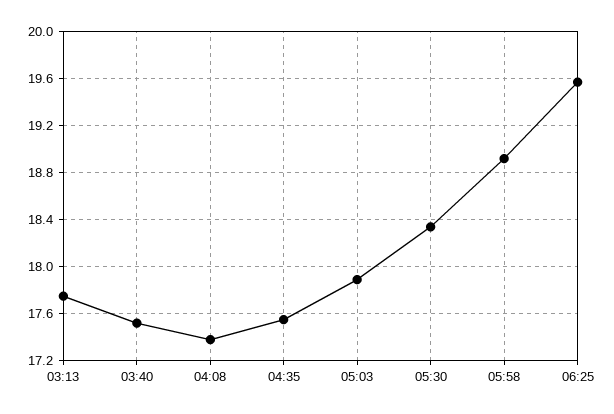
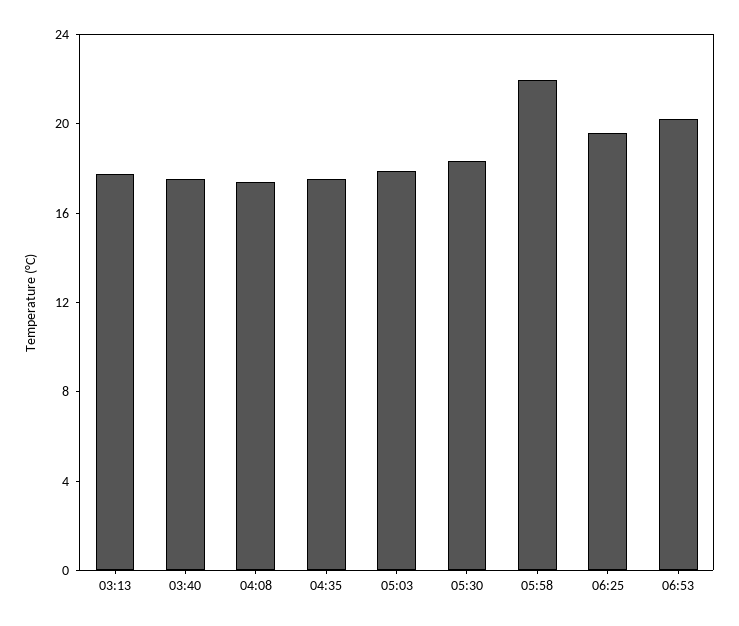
05:58: 18.9 -> 22
06:53: none -> 20

